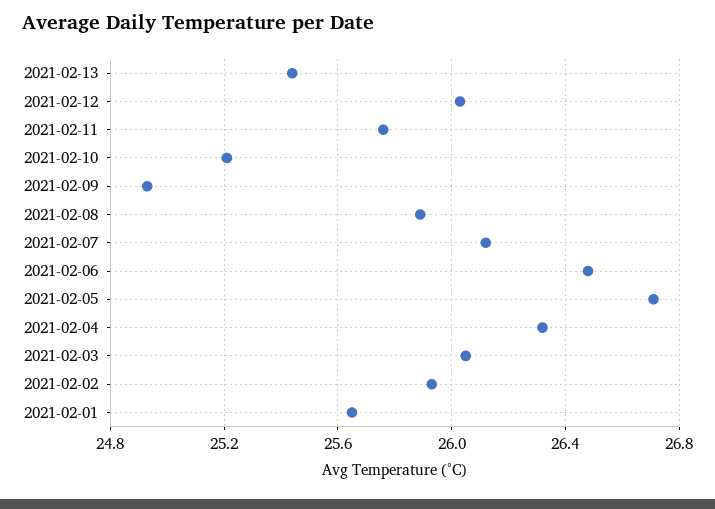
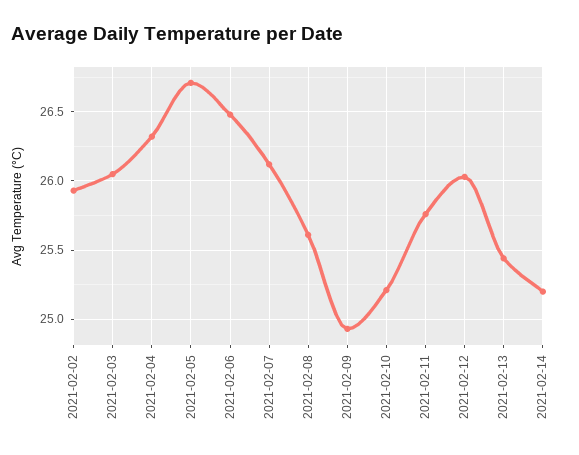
2021-02-08: 25.9 -> 25.6
2021-02-01: 25.65 -> none
2021-02-14: none -> 25.2

